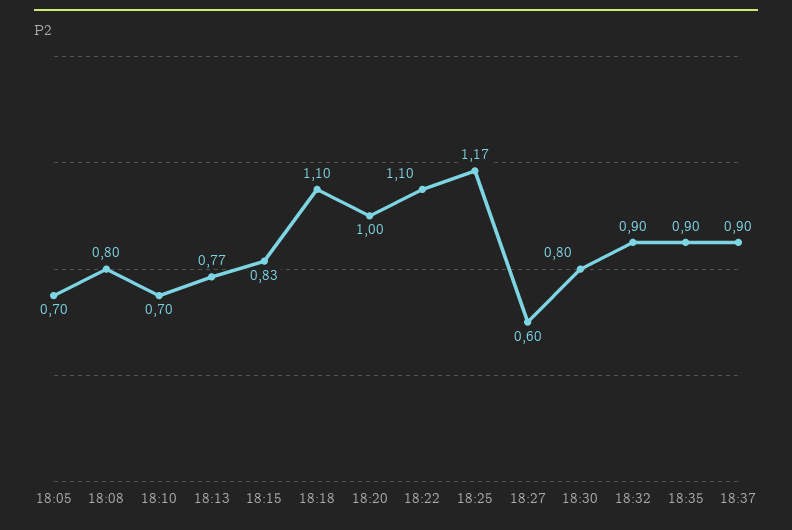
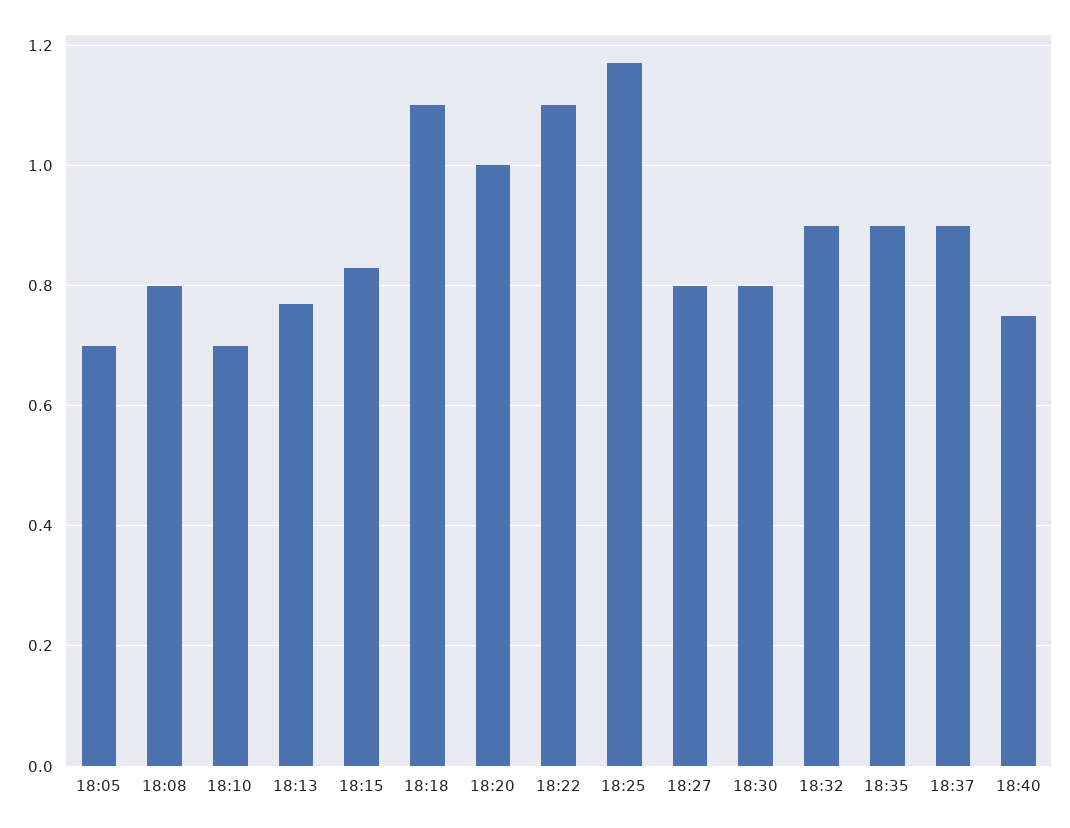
18:27: 0.6 -> 0.8
18:40: none -> 0.75

